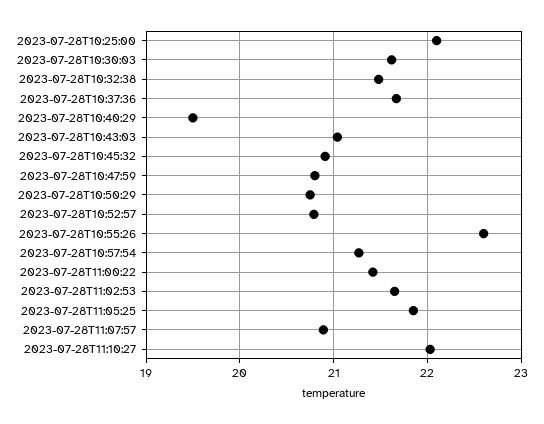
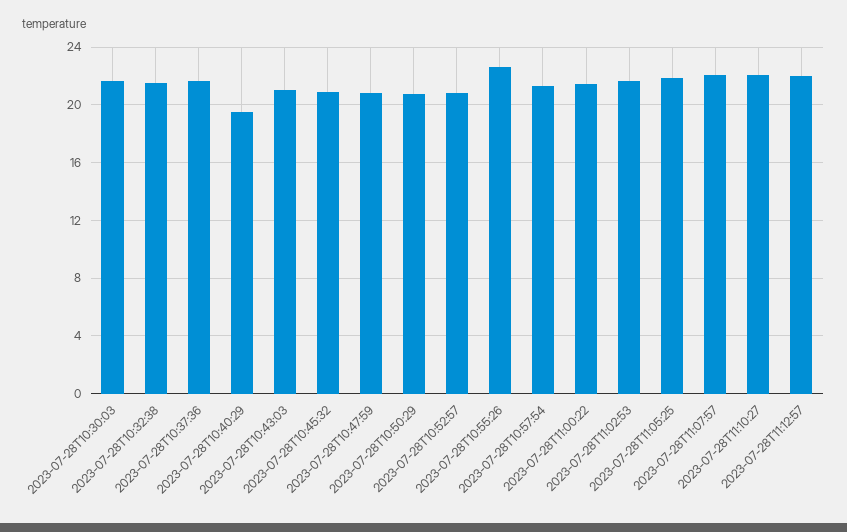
2023-07-28T10:25:00: 22.1 -> none
2023-07-28T11:07:57: 20.9 -> 22
2023-07-28T11:12:57: none -> 22

